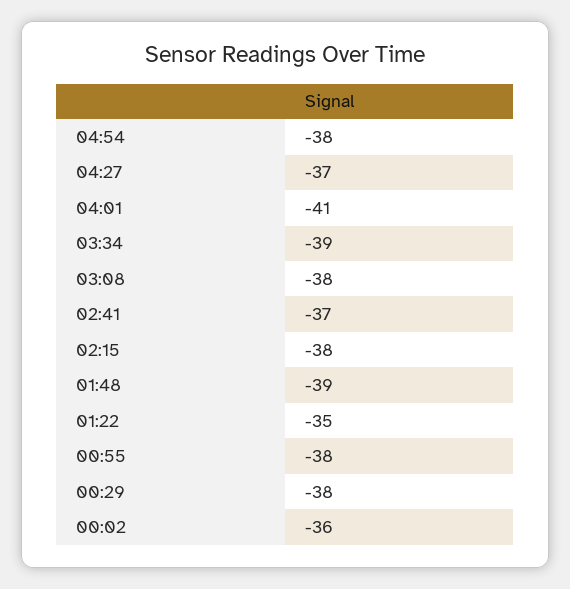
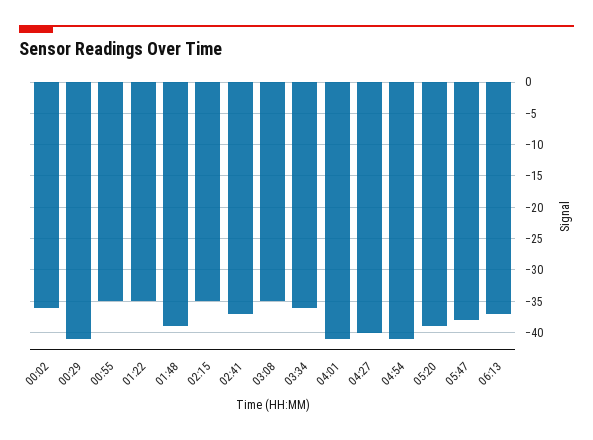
04:54: -38 -> -41
04:27: -37 -> -40
03:34: -39 -> -36
03:08: -38 -> -35
02:15: -38 -> -35
00:55: -38 -> -35
00:29: -38 -> -41
05:20: none -> -39
05:47: none -> -38
06:13: none -> -37

